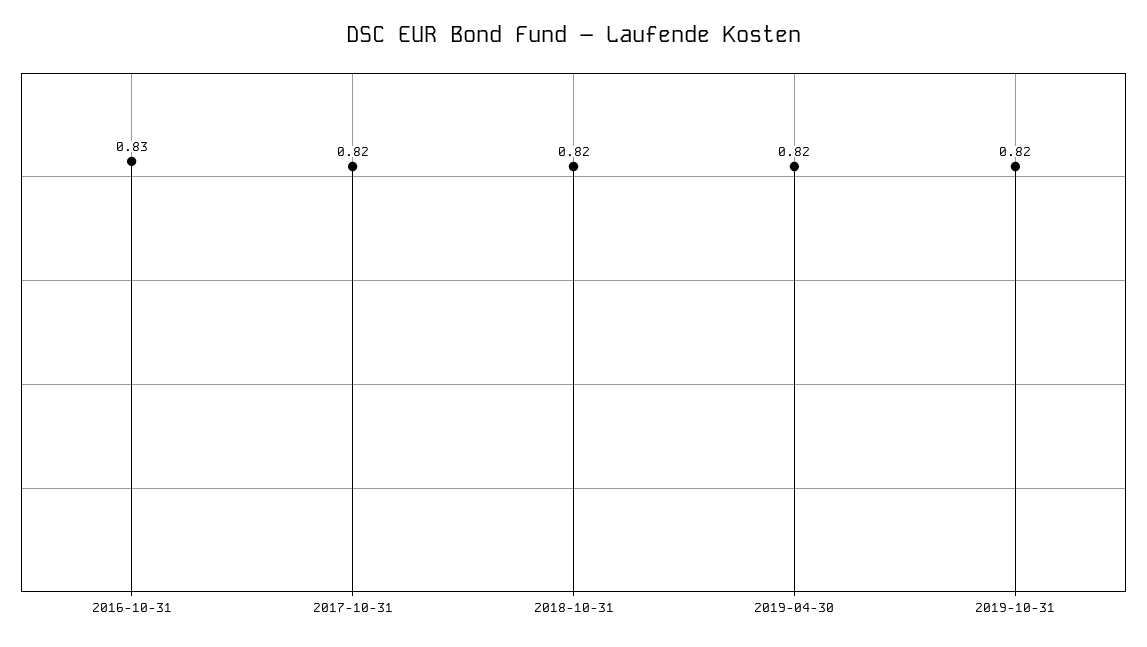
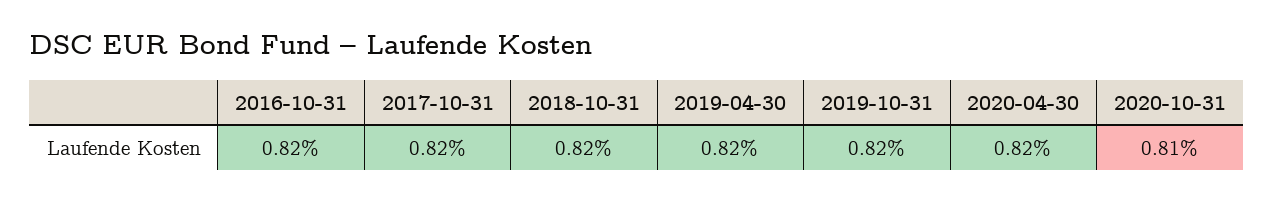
2016-10-31: 0.83 -> 0.82
2020-04-30: none -> 0.82
2020-10-31: none -> 0.81

